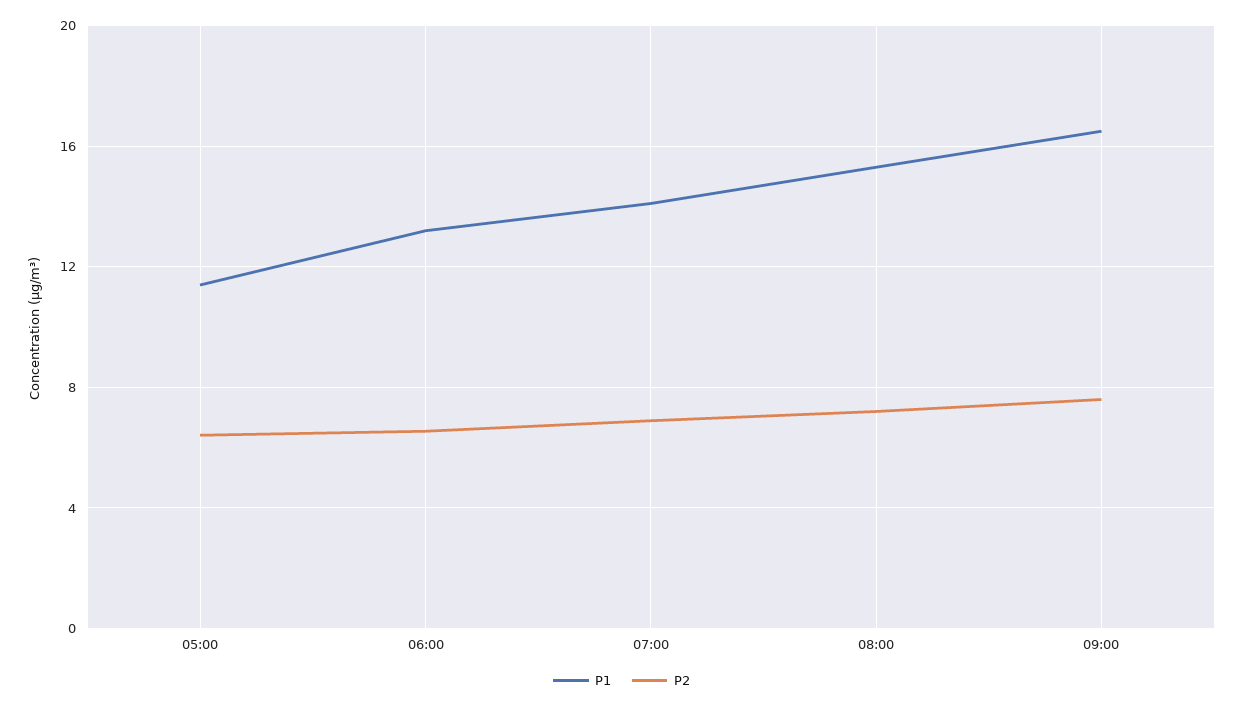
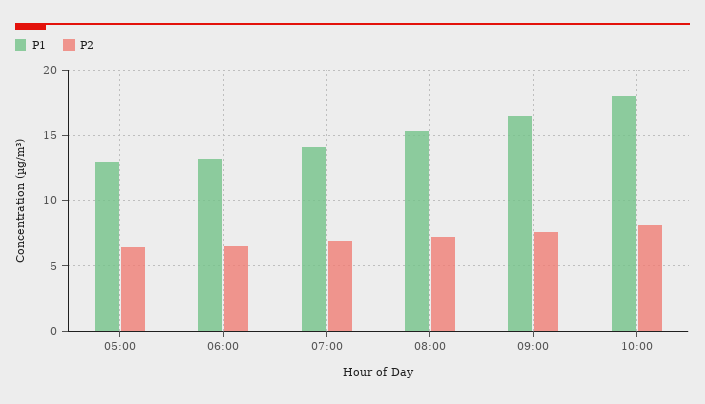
P1, 05:00: 11.5 -> 13
P1, 10:00: none -> 18
P2, 10:00: none -> 8

